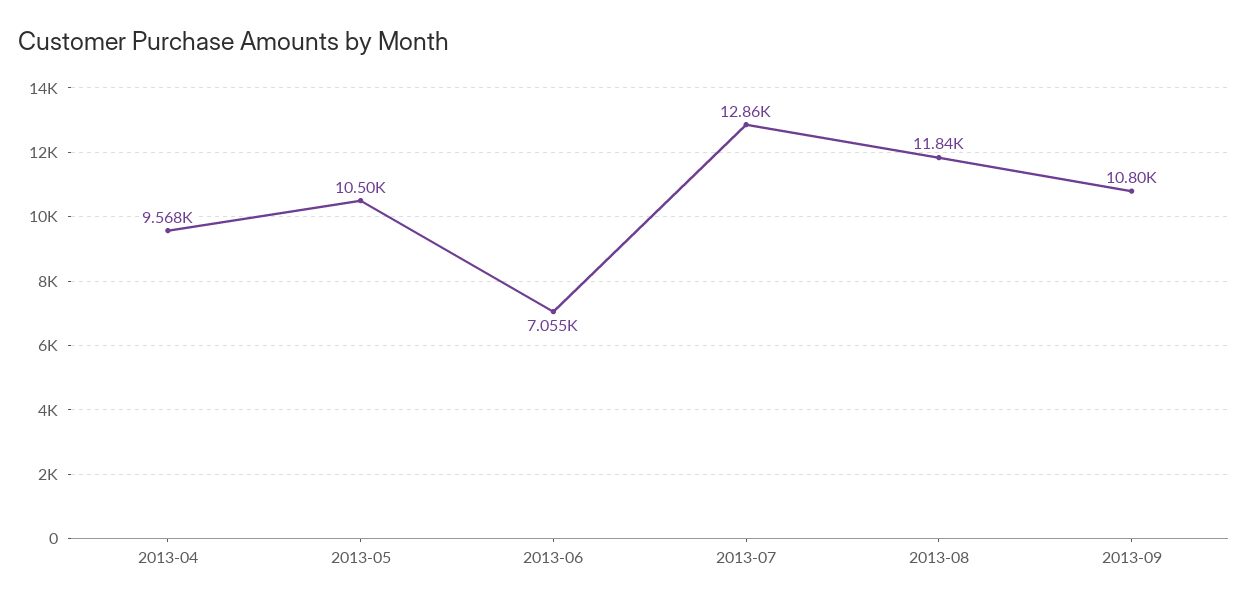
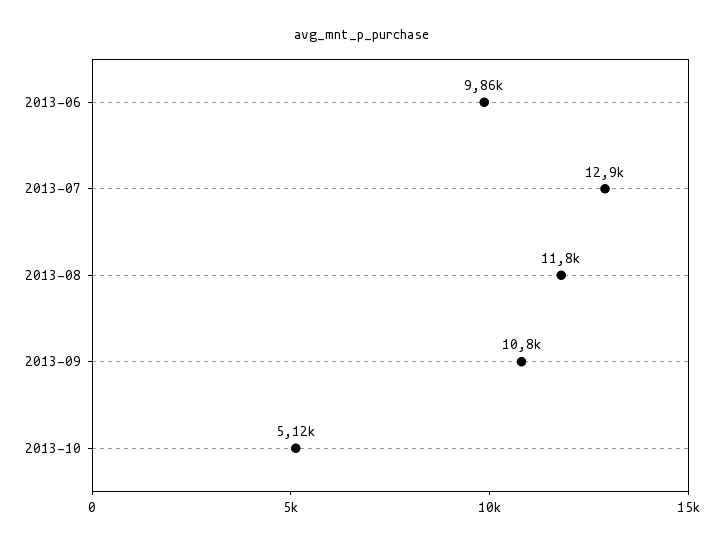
2013-04: 9568 -> none
2013-05: 10500 -> none
2013-06: 7055 -> 9860
2013-10: none -> 5120

